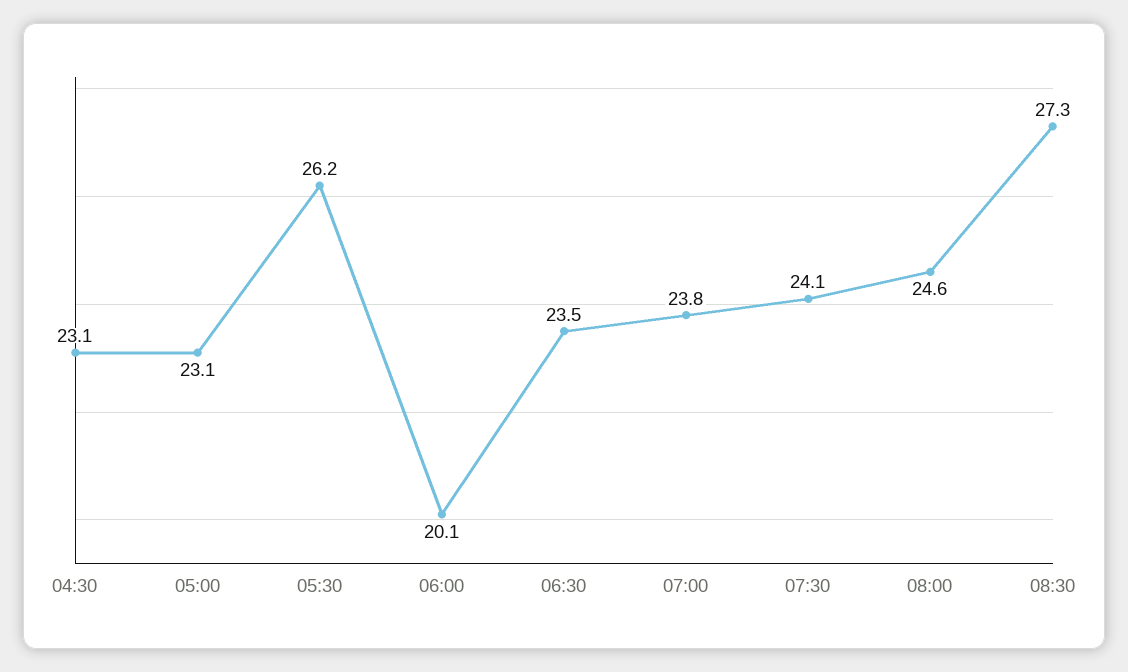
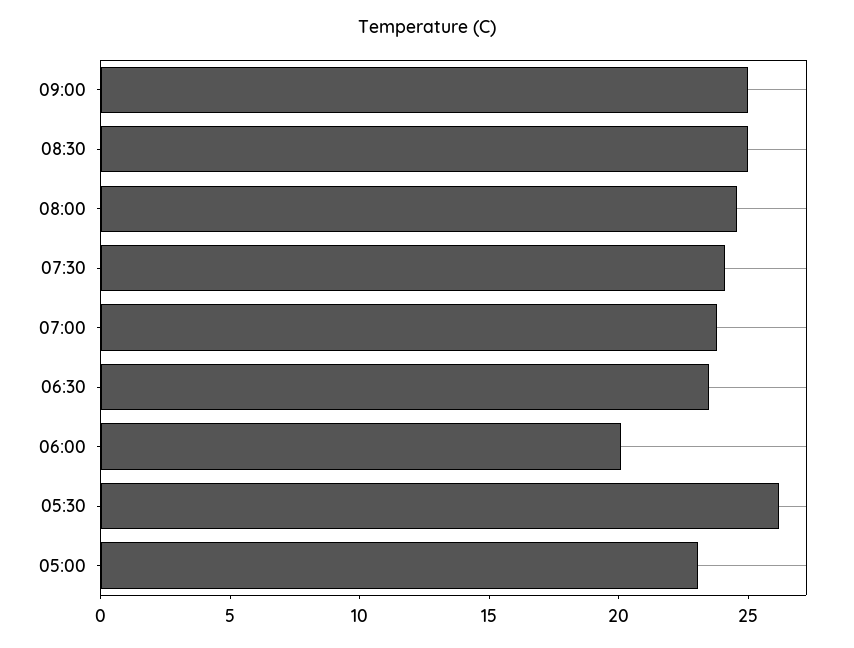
04:30: 23.1 -> none
08:30: 27.3 -> 25
09:00: none -> 25

